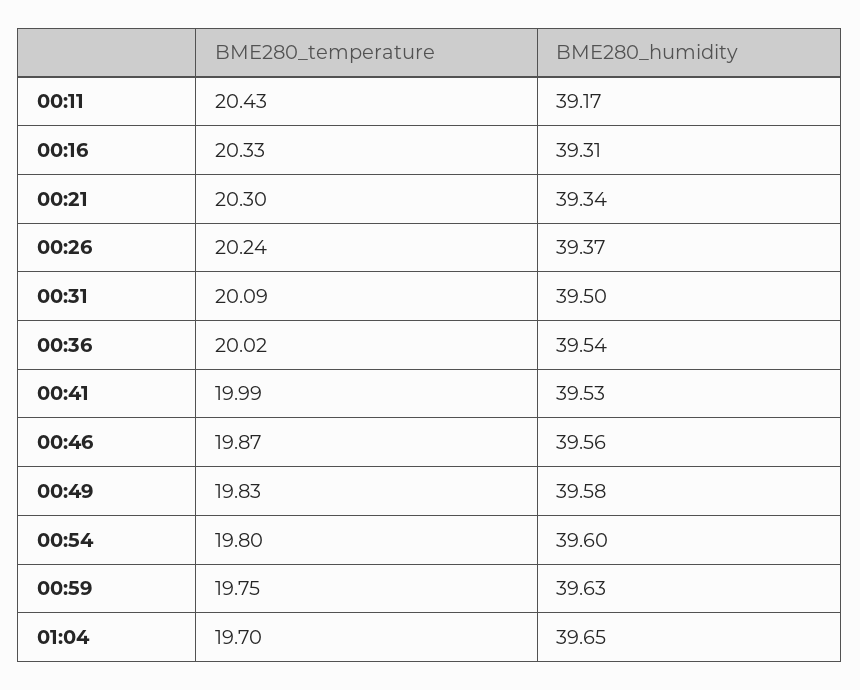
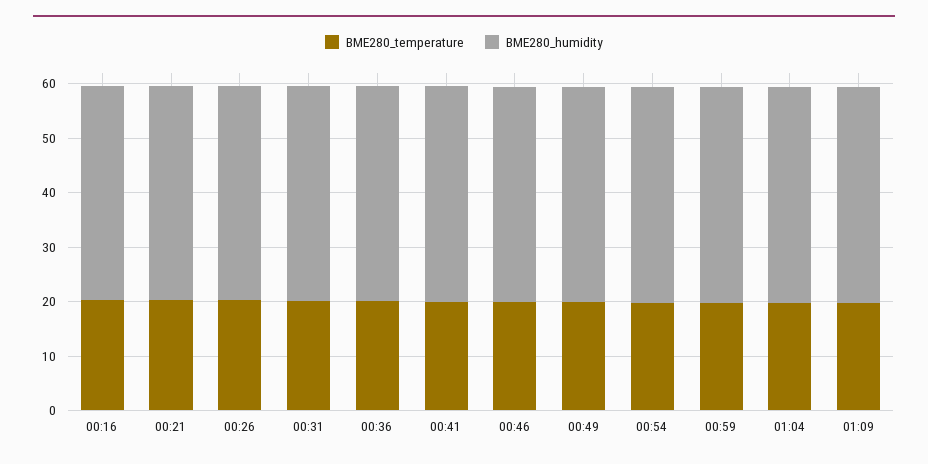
BME280_temperature, 00:11: 20.43 -> none
BME280_humidity, 00:11: 39.17 -> none
BME280_temperature, 01:09: none -> 20
BME280_humidity, 01:09: none -> 40

